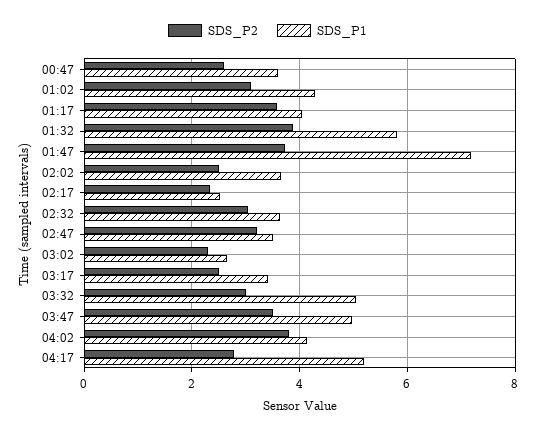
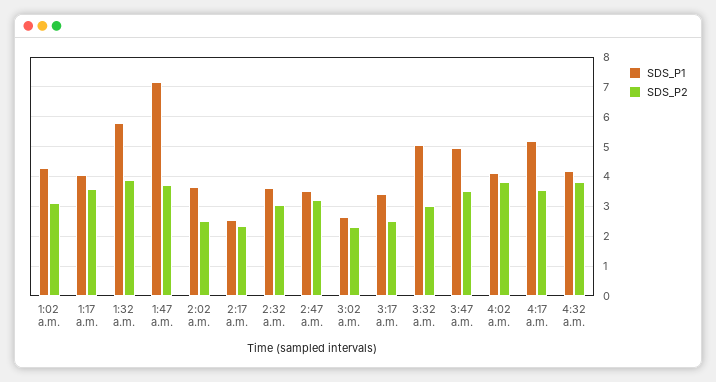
SDS_P2, 00:47: 2.6 -> none
SDS_P1, 00:47: 3.6 -> none
SDS_P2, 04:17: 2.8 -> 3.5
SDS_P1, 4:32 a.m.: none -> 4.25
SDS_P2, 4:32 a.m.: none -> 3.75

